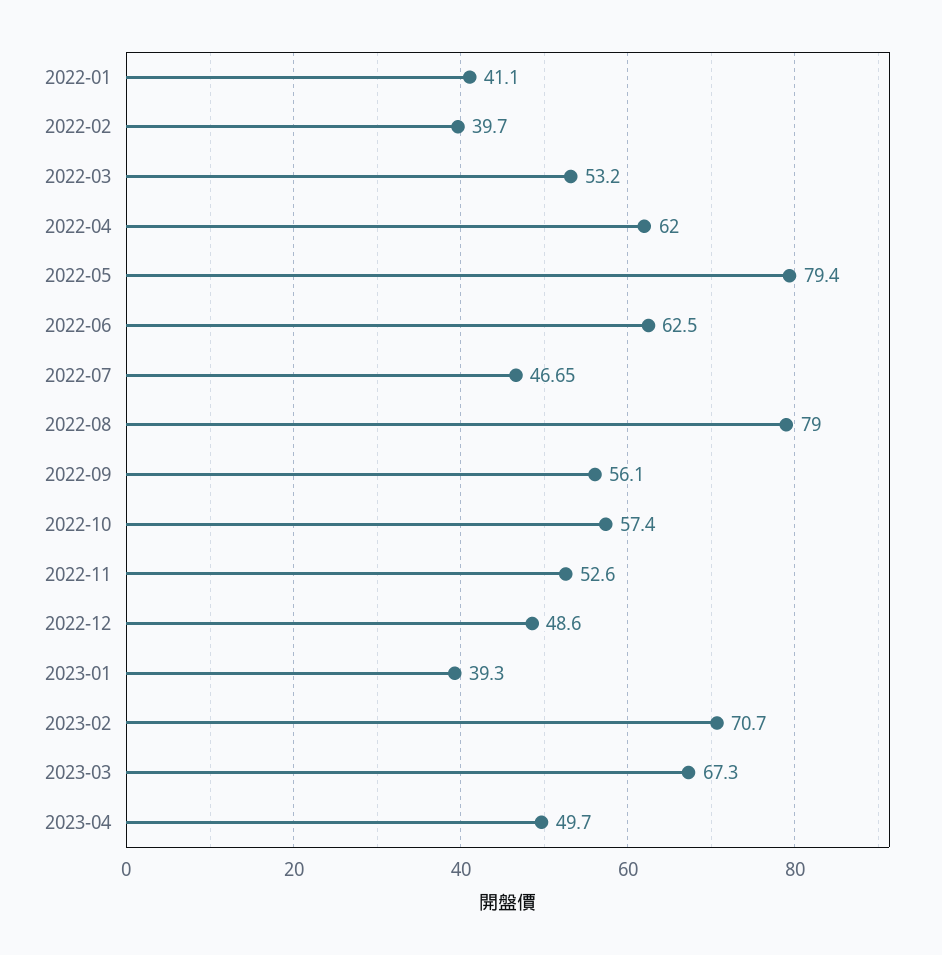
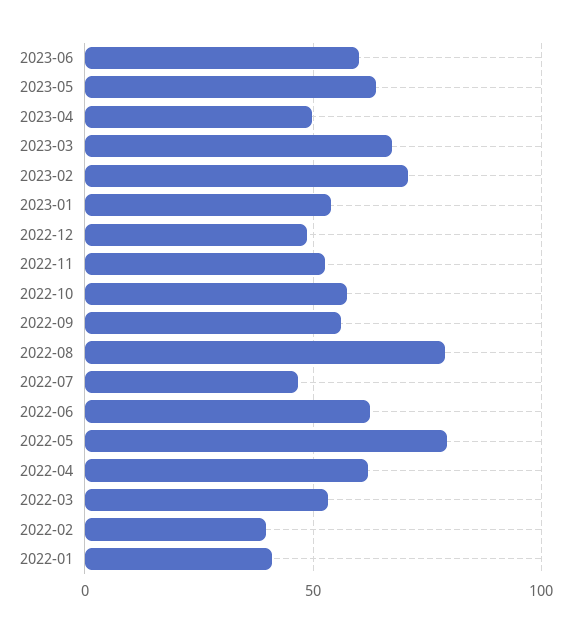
2023-01: 39.3 -> 55
2023-06: none -> 60
2023-05: none -> 65

